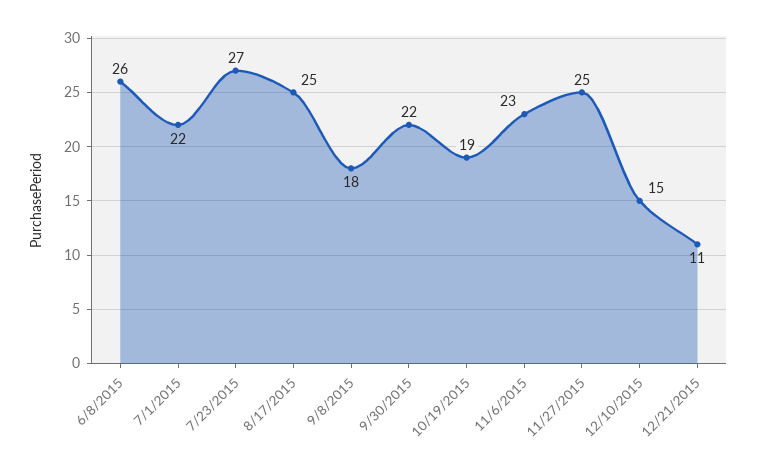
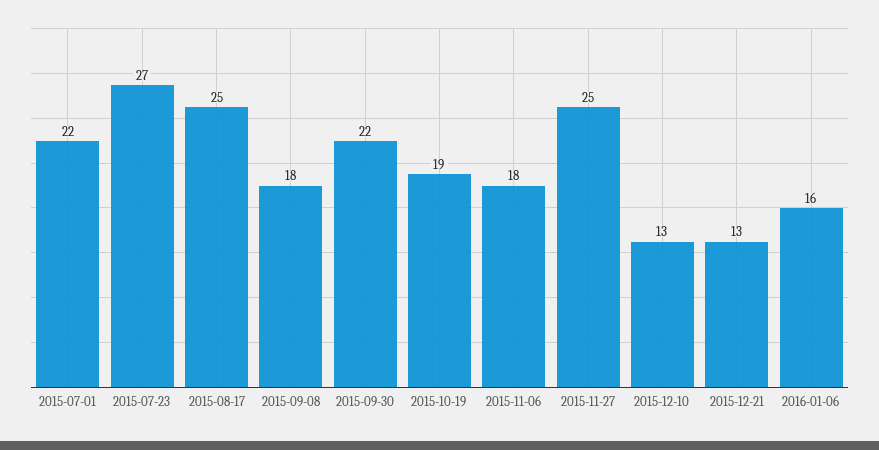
6/8/2015: 26 -> none
11/6/2015: 23 -> 18
12/10/2015: 15 -> 13
12/21/2015: 11 -> 13
2016-01-06: none -> 16

